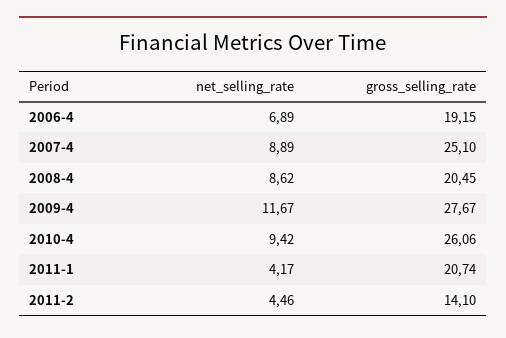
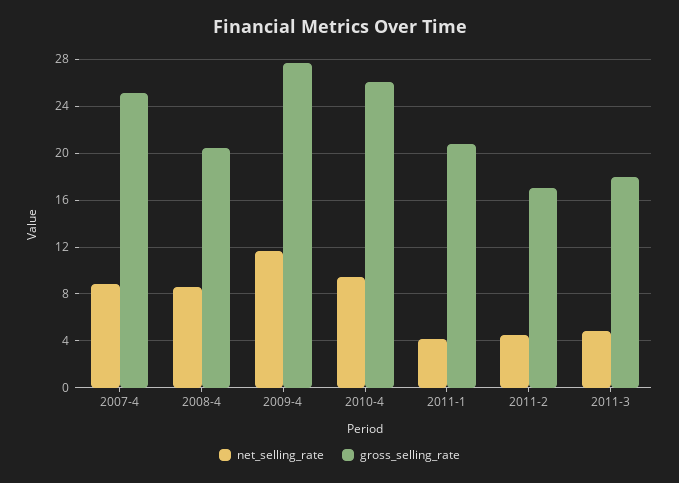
net_selling_rate, 2006-4: 6.89 -> none
gross_selling_rate, 2006-4: 19.15 -> none
gross_selling_rate, 2011-2: 14.1 -> 17
net_selling_rate, 2011-3: none -> 5
gross_selling_rate, 2011-3: none -> 18

